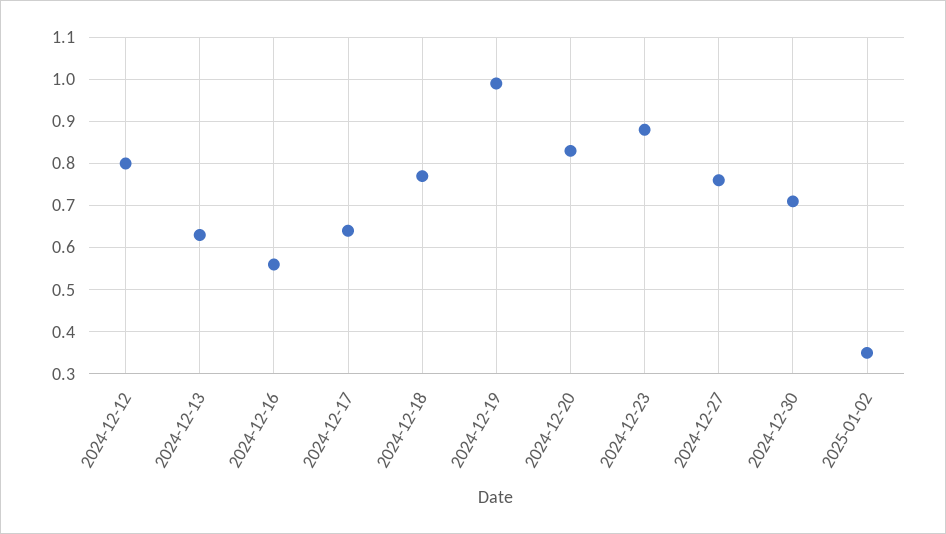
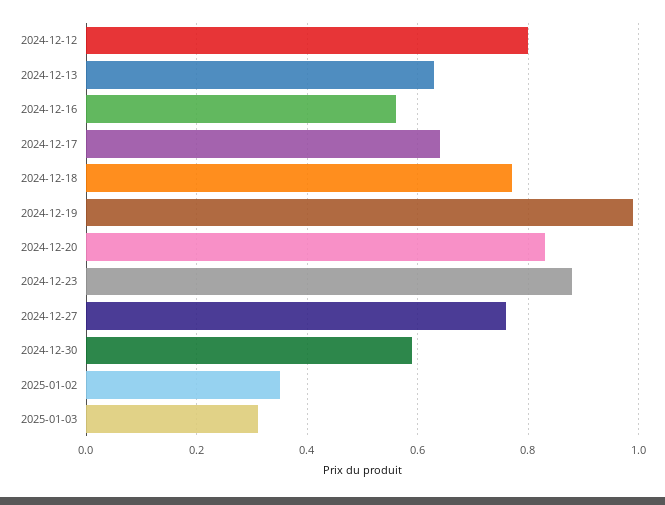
2024-12-30: 0.7 -> 0.6
2025-01-03: none -> 0.3

